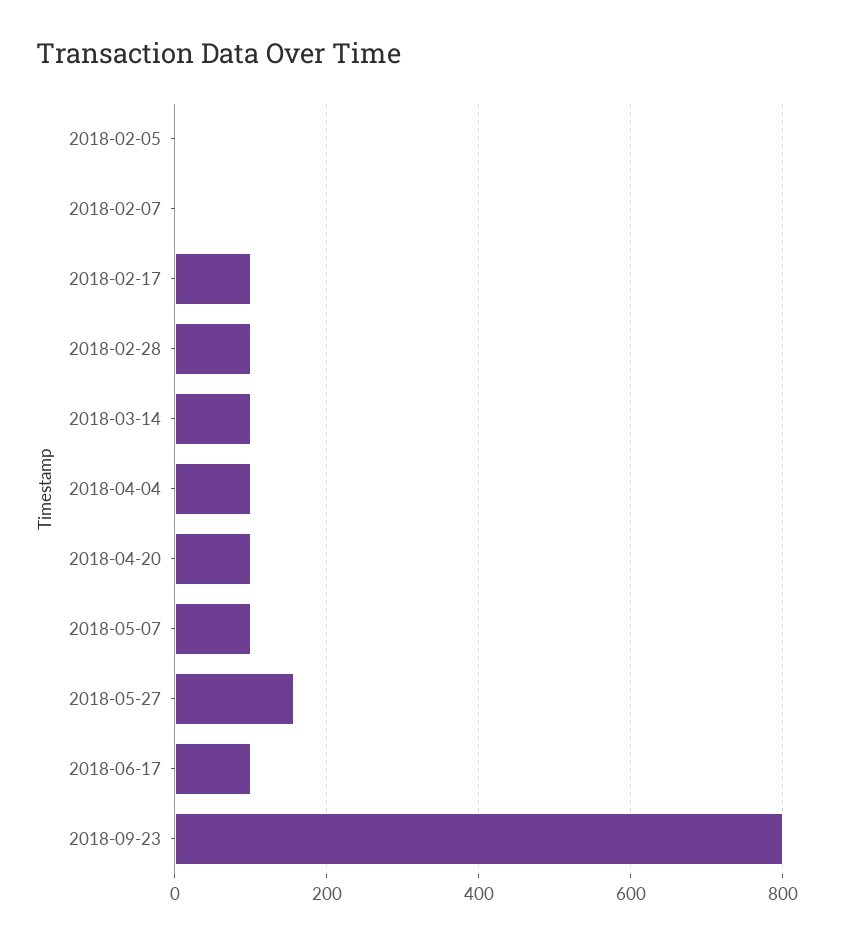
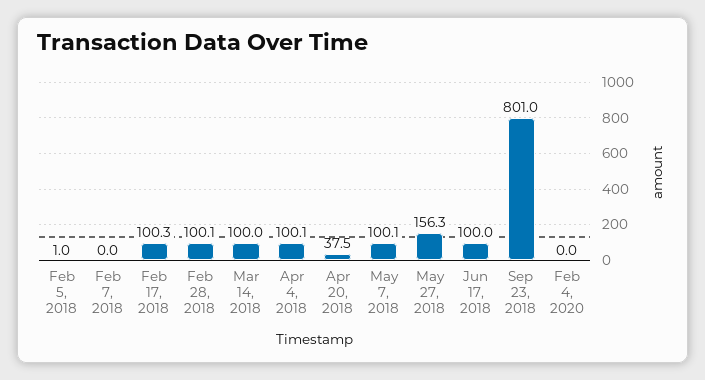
2018-04-20: 100 -> 37.5
Feb 4, 2020: none -> 0

